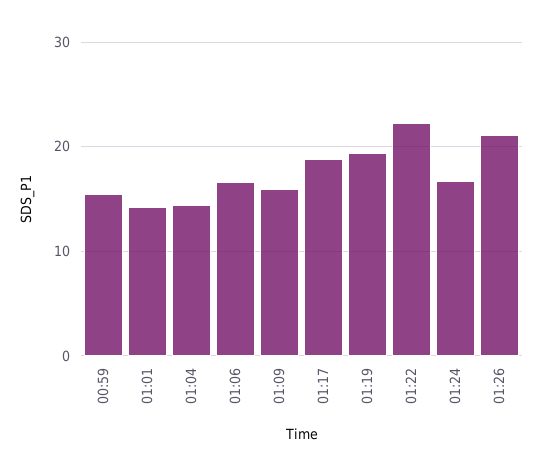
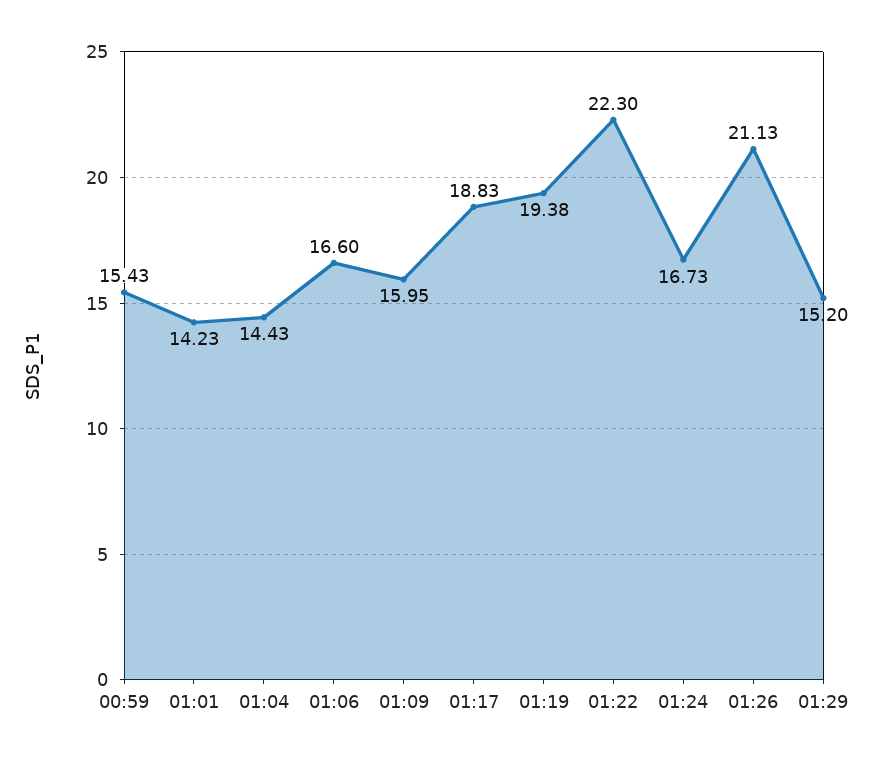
01:29: none -> 15.2

